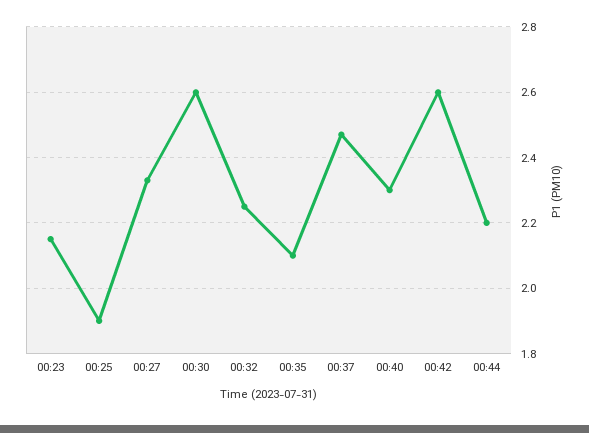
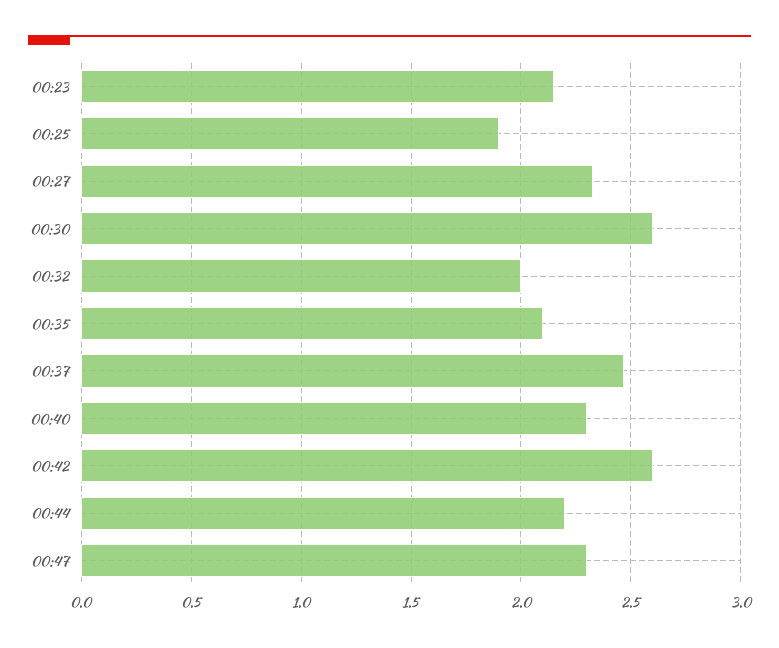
00:32: 2.25 -> 2
00:47: none -> 2.3

